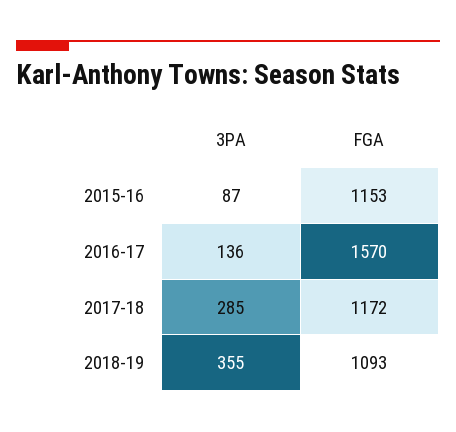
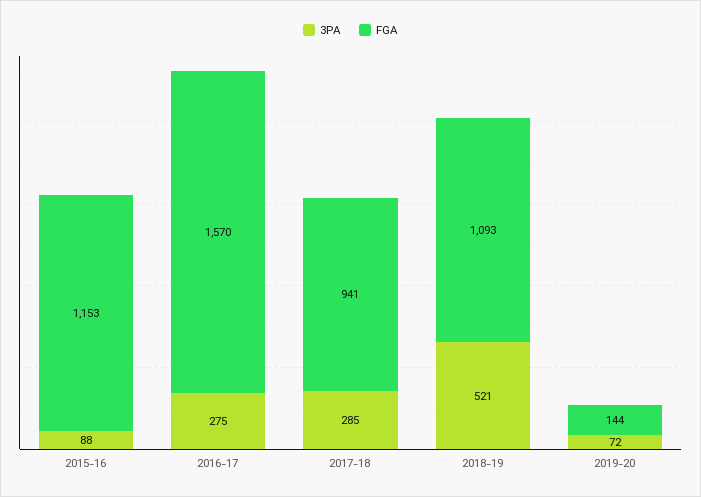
3PA, 2015-16: 87 -> 88
3PA, 2016-17: 136 -> 275
FGA, 2017-18: 1172 -> 941
3PA, 2018-19: 355 -> 521
3PA, 2019-20: none -> 72
FGA, 2019-20: none -> 144

